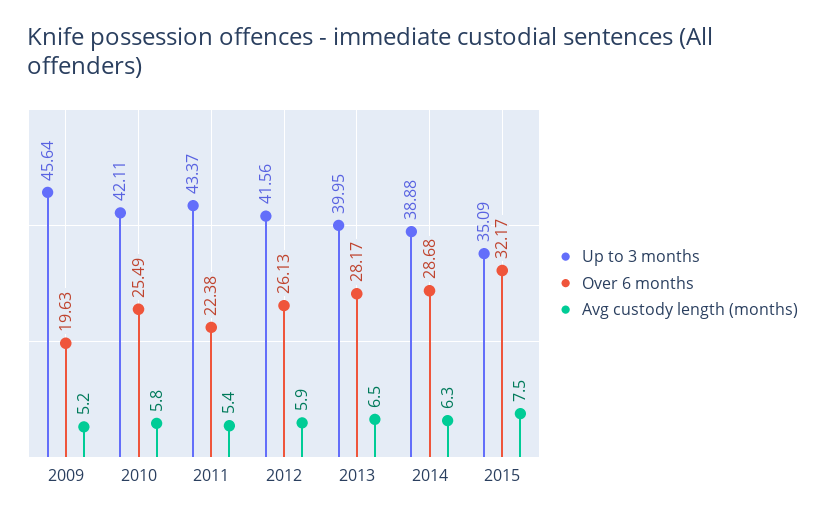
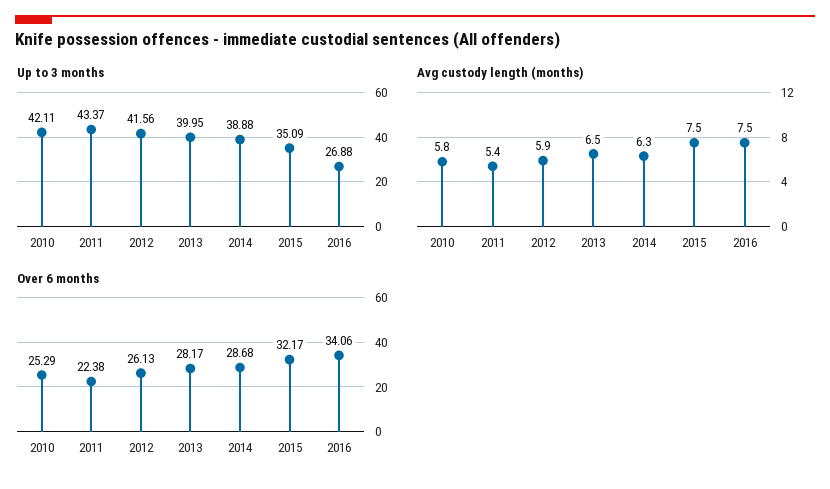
Up to 3 months, 2009: 45.64 -> none
Over 6 months, 2009: 19.63 -> none
Avg custody length (months), 2009: 5.2 -> none
Over 6 months, 2010: 25.49 -> 25.29
Up to 3 months, 2016: none -> 26.88
Avg custody length (months), 2016: none -> 7.5
Over 6 months, 2016: none -> 34.06

